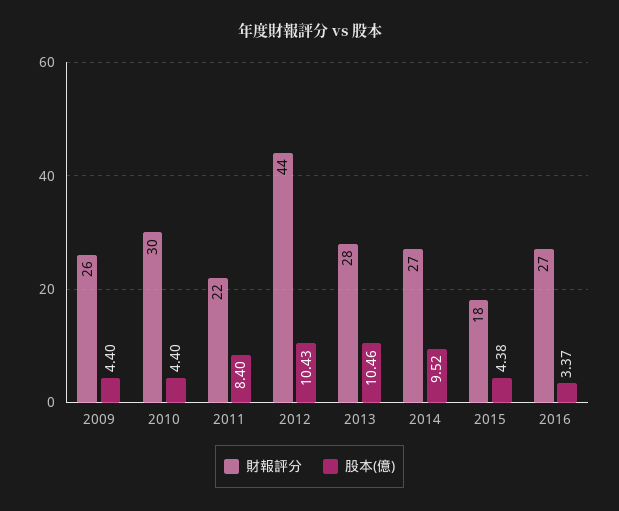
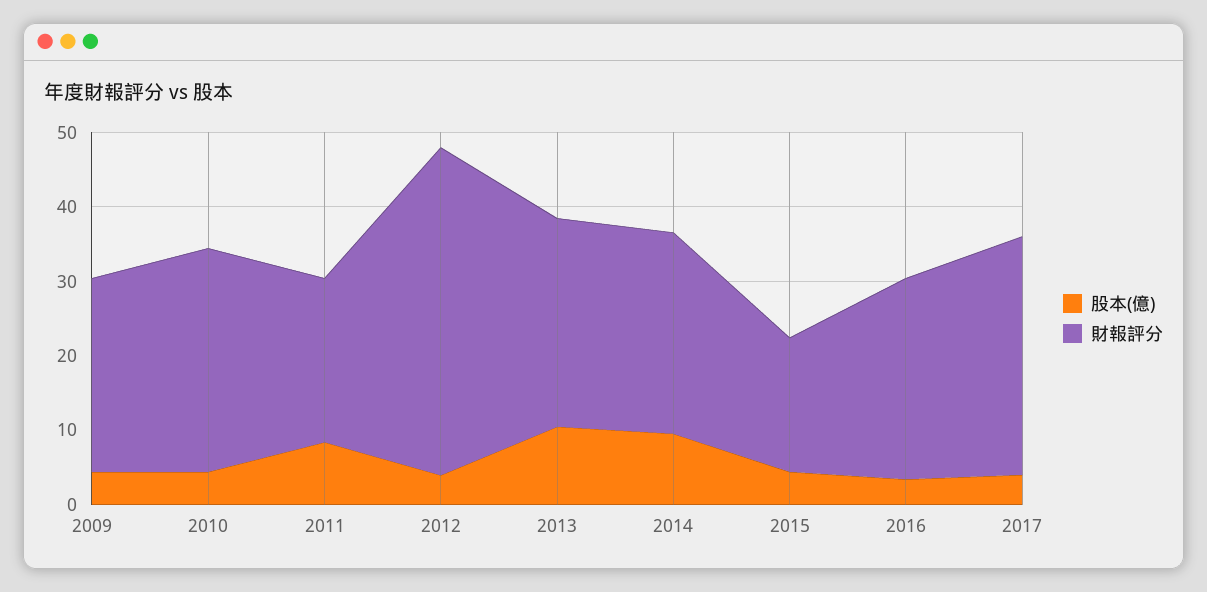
股本(億), 2012: 10.43 -> 4
股本(億), 2017: none -> 4
財報評分, 2017: none -> 32

